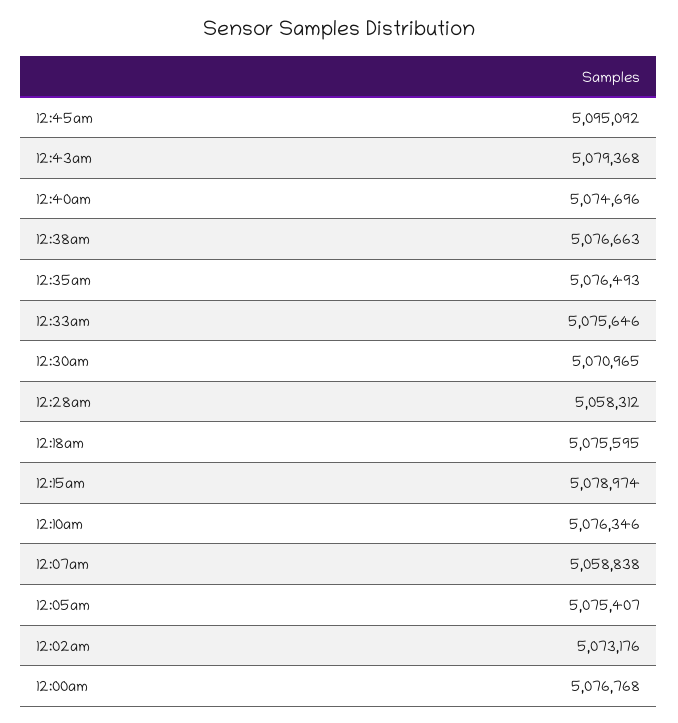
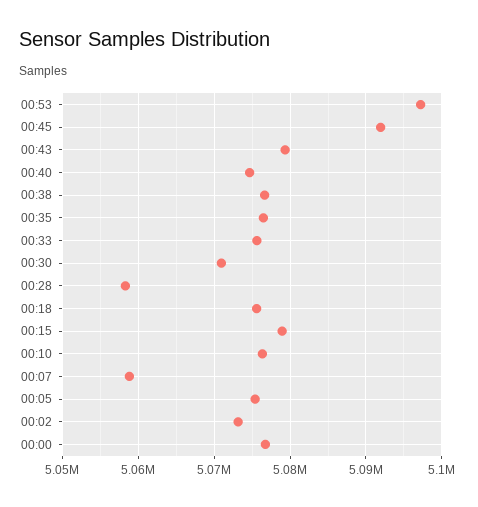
12:45am: 5095092 -> 5092000
00:53: none -> 5097000

